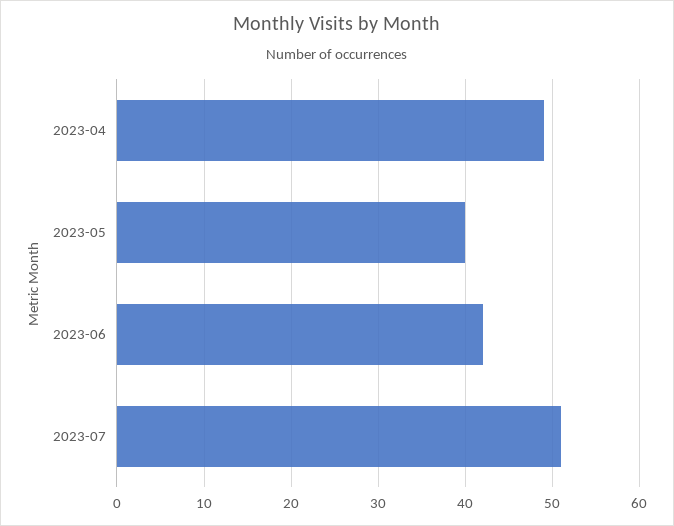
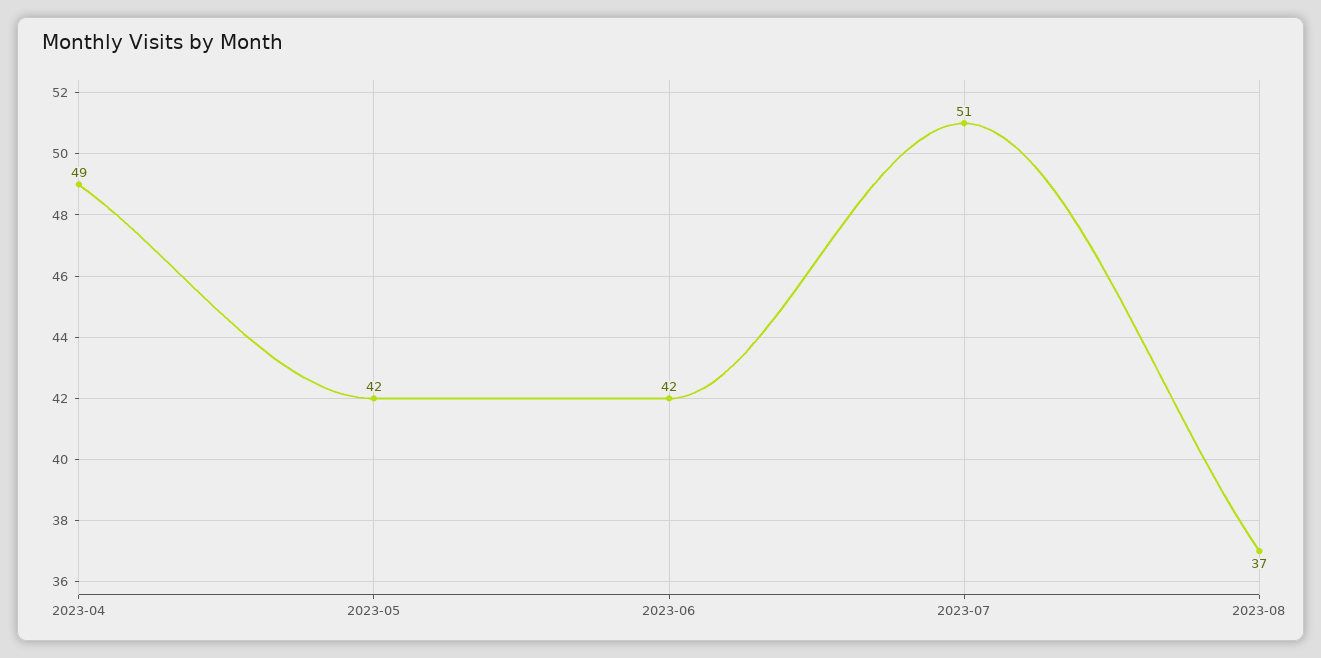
2023-05: 40 -> 42
2023-08: none -> 37

